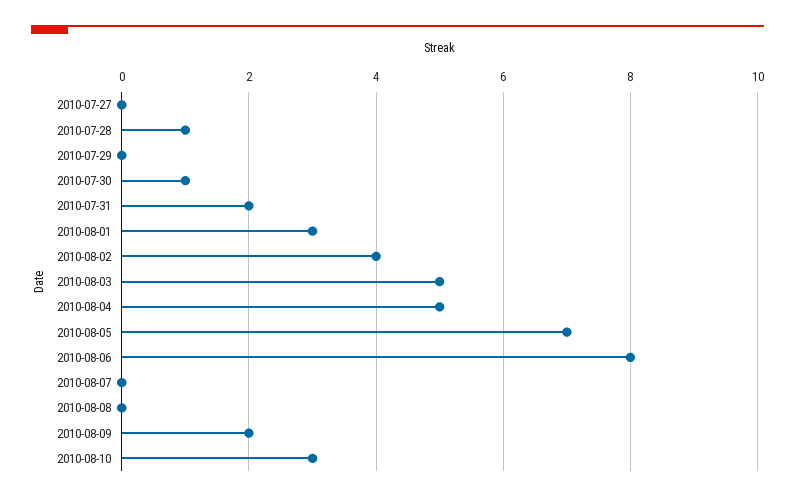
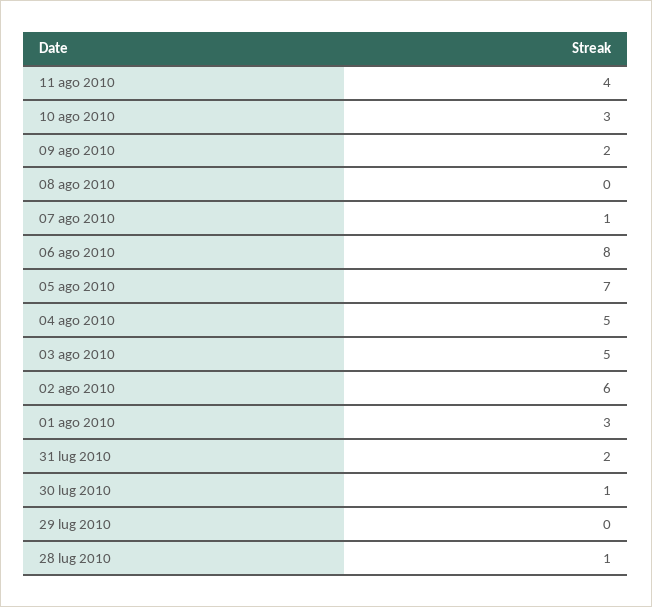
2010-07-27: 0 -> none
2010-08-02: 4 -> 6
2010-08-07: 0 -> 1
11 ago 2010: none -> 4

